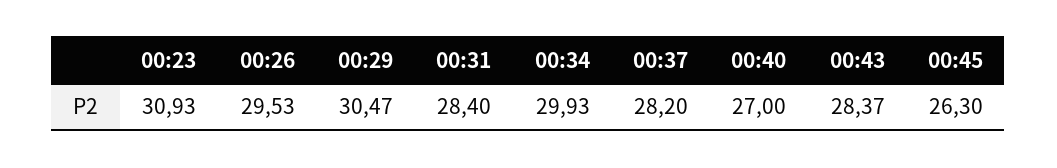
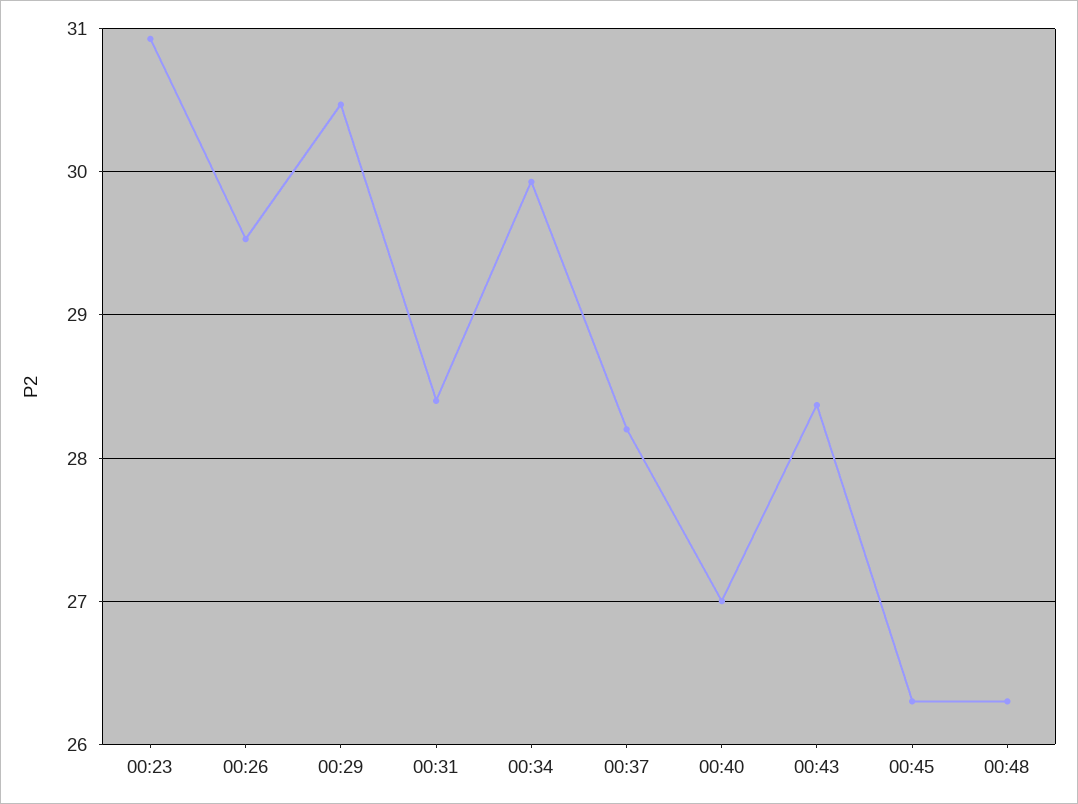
00:48: none -> 26.3

